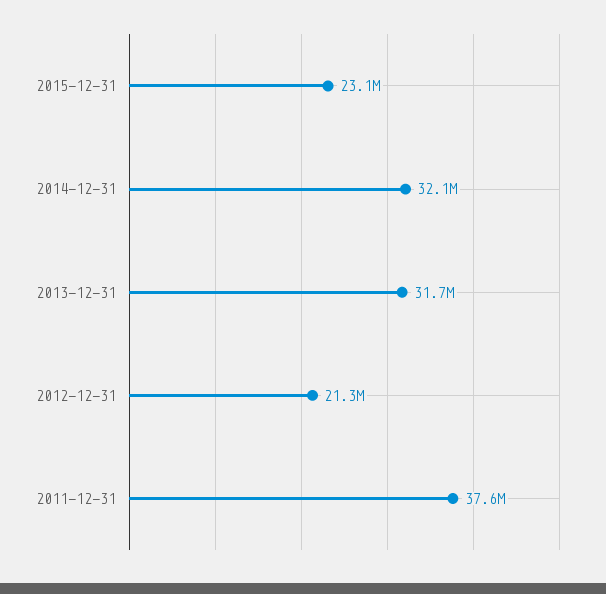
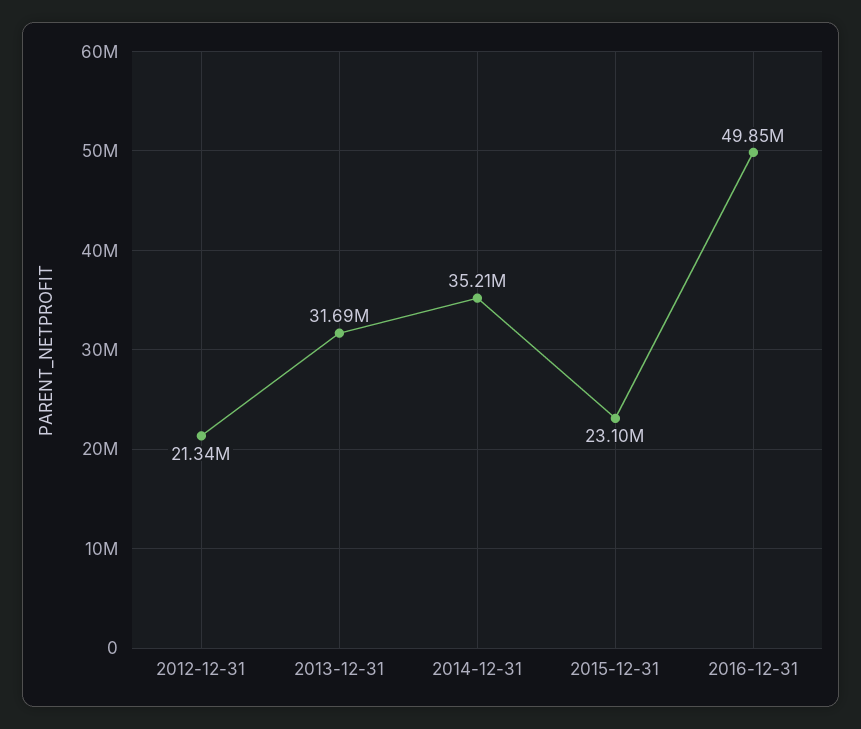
2014-12-31: 32100000 -> 35210000
2011-12-31: 37600000 -> none
2016-12-31: none -> 49850000

